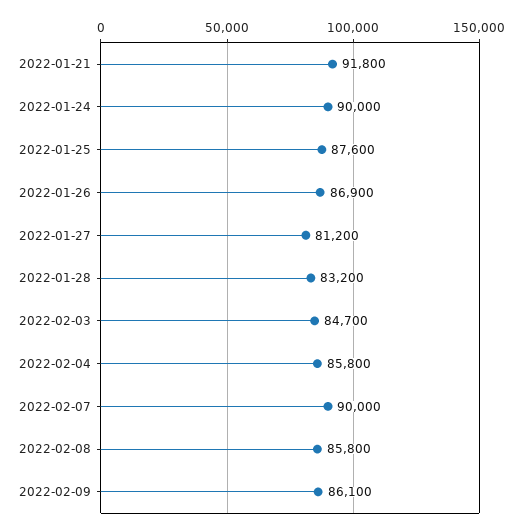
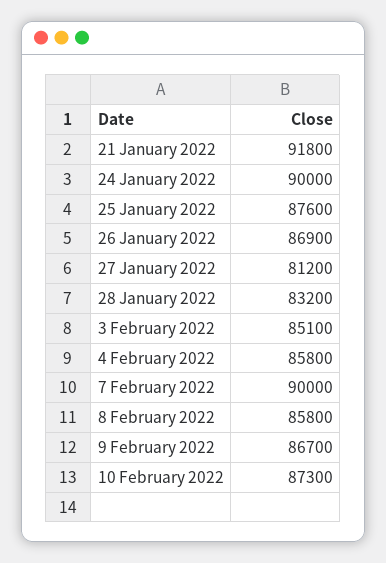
2022-02-03: 84700 -> 85100
2022-02-09: 86100 -> 86700
10 February 2022: none -> 87300

